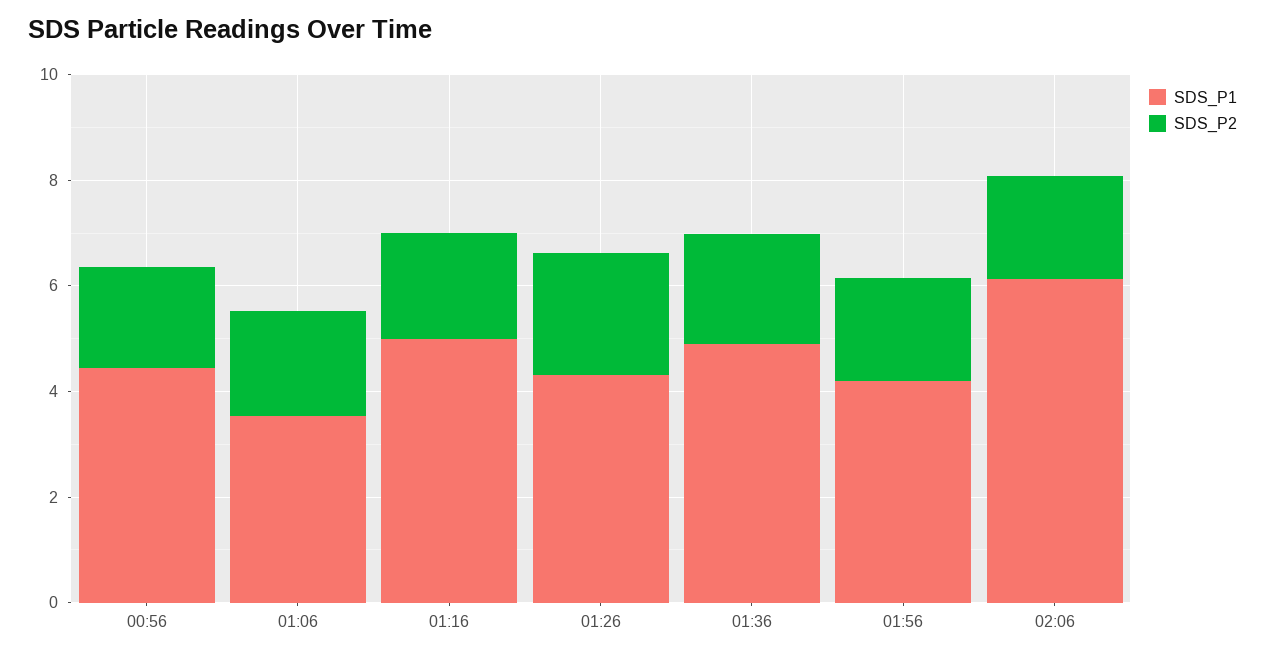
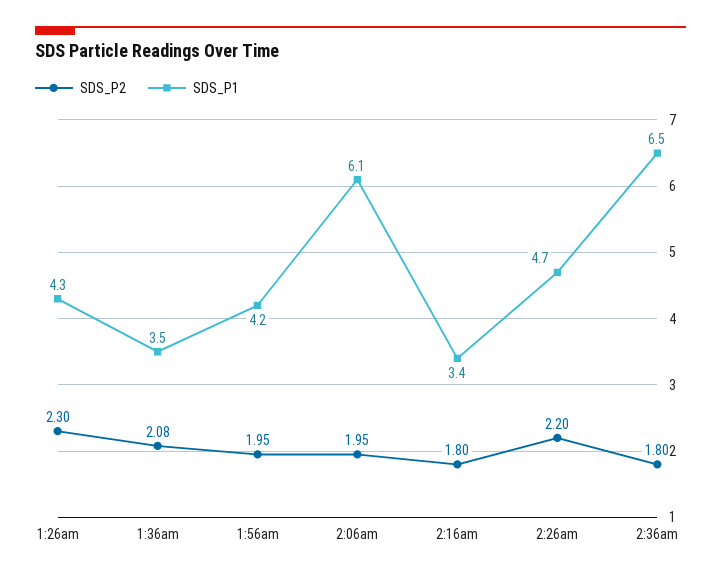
SDS_P1, 00:56: 4.5 -> none
SDS_P2, 00:56: 2 -> none
SDS_P1, 01:06: 3.5 -> none
SDS_P2, 01:06: 2 -> none
SDS_P1, 01:16: 5 -> none
SDS_P2, 01:16: 2 -> none
SDS_P1, 01:36: 5 -> 3.5
SDS_P2, 2:16am: none -> 1.8
SDS_P1, 2:16am: none -> 3.4
SDS_P2, 2:26am: none -> 2.2
SDS_P1, 2:26am: none -> 4.7
SDS_P2, 2:36am: none -> 1.8
SDS_P1, 2:36am: none -> 6.5

